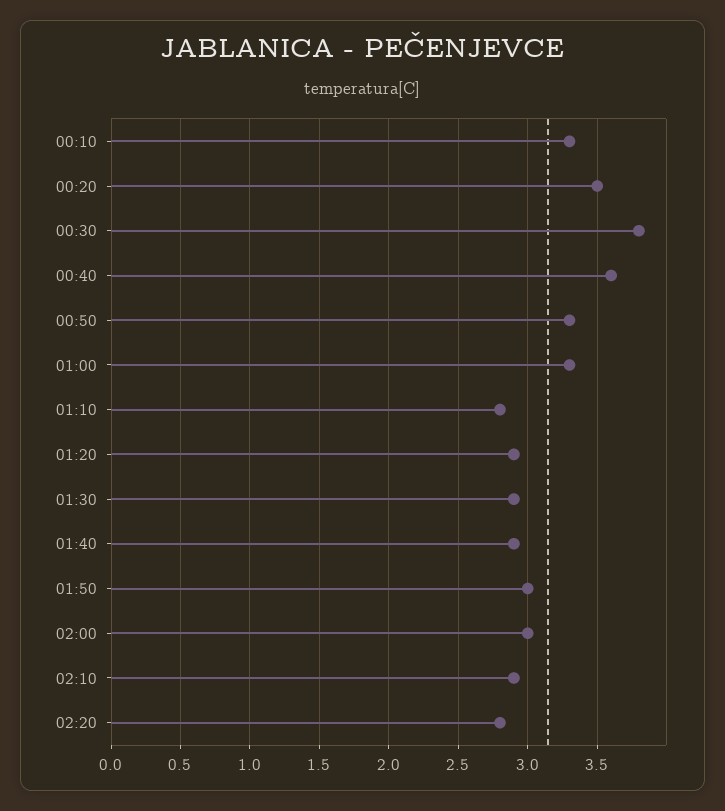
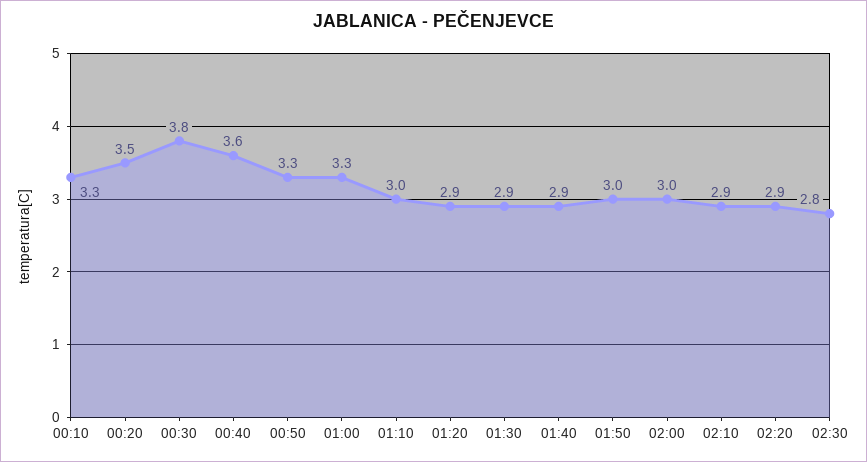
01:10: 2.8 -> 3
02:20: 2.8 -> 2.9
02:30: none -> 2.8

